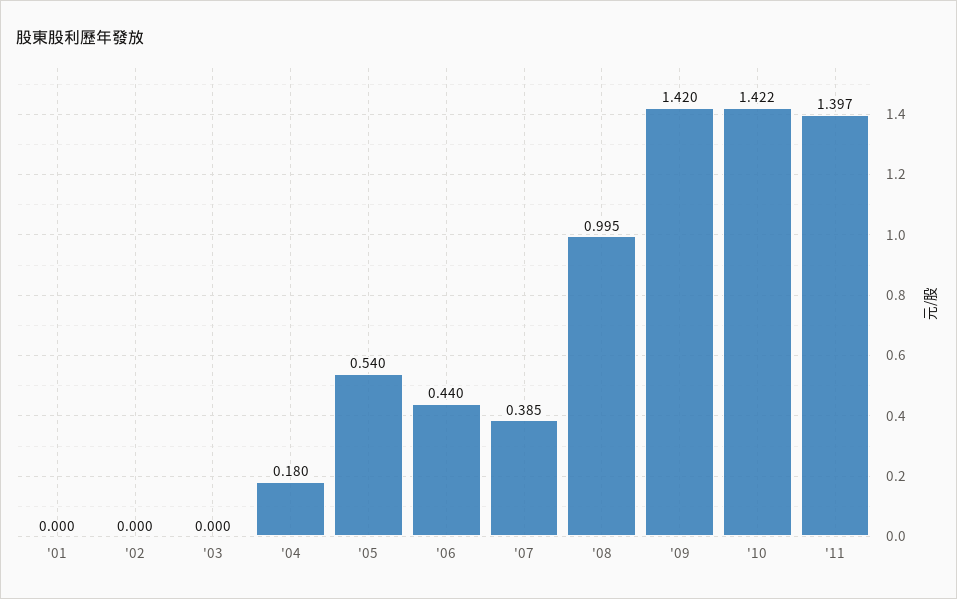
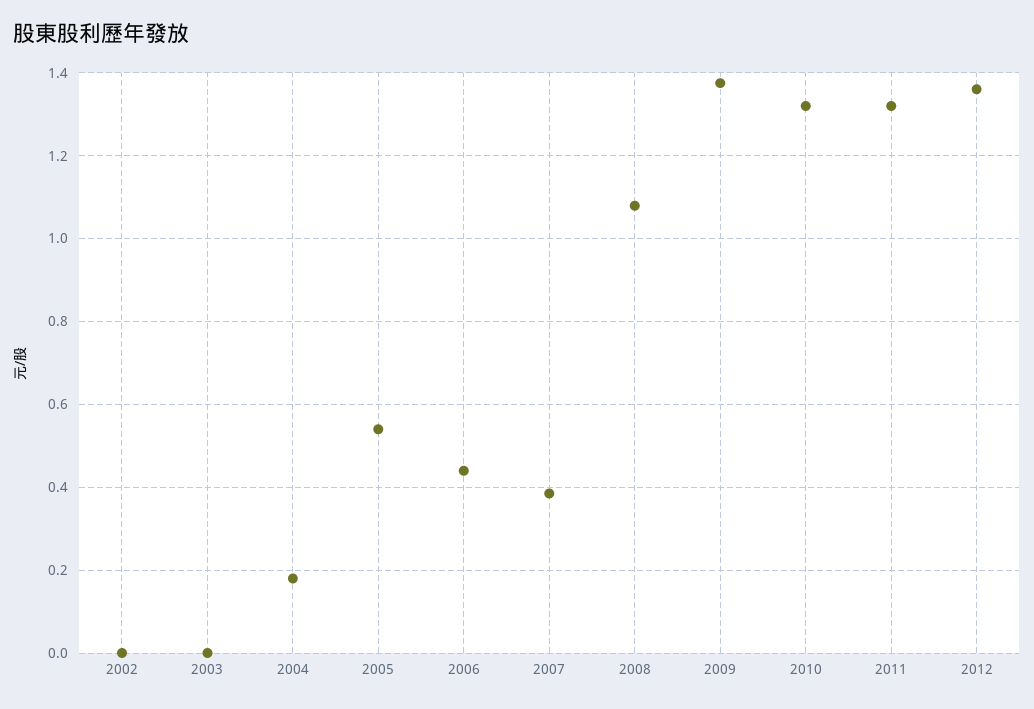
'01: 0 -> none
'08: 0.995 -> 1.08
'09: 1.42 -> 1.38
'10: 1.422 -> 1.32
'11: 1.397 -> 1.32
2012: none -> 1.36

